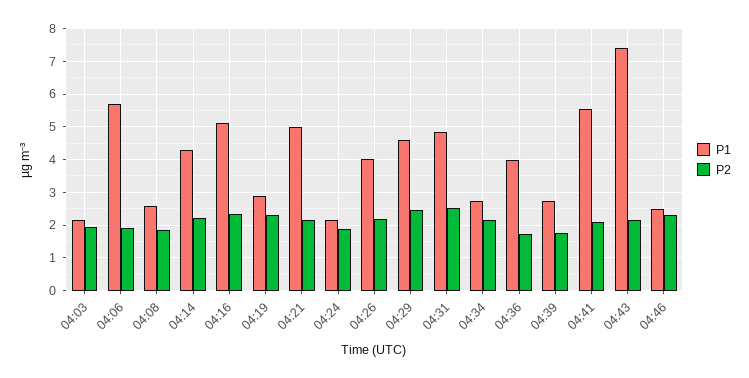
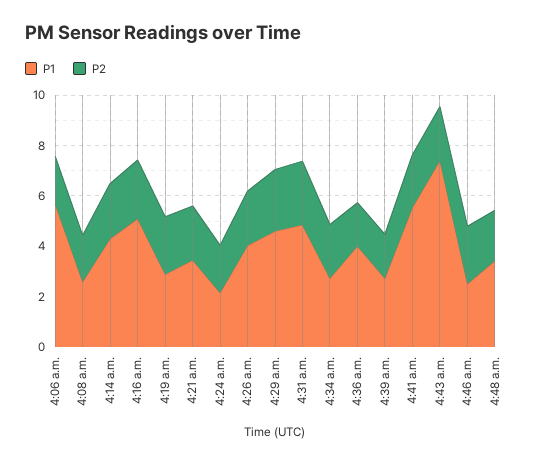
P1, 04:03: 2.2 -> none
P2, 04:03: 2 -> none
P1, 04:21: 5 -> 3.5
P1, 4:48 a.m.: none -> 3.5
P2, 4:48 a.m.: none -> 2

